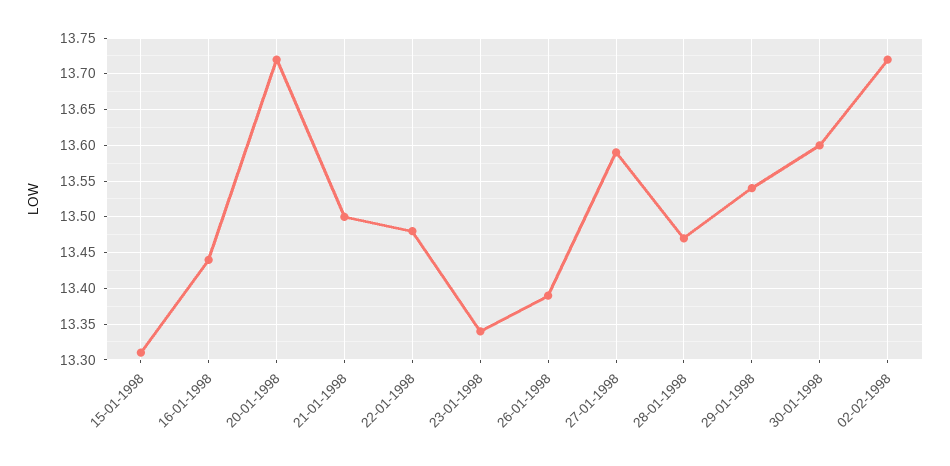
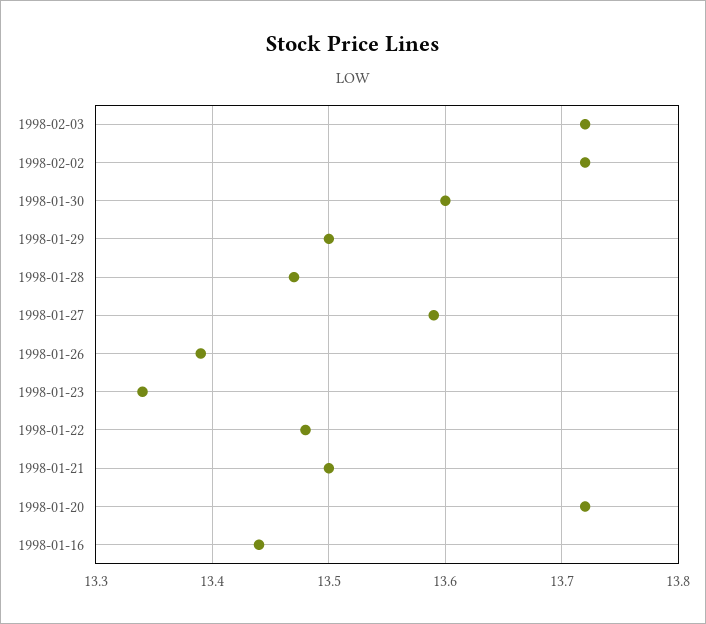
15-01-1998: 13.31 -> none
29-01-1998: 13.54 -> 13.5
1998-02-03: none -> 13.72

